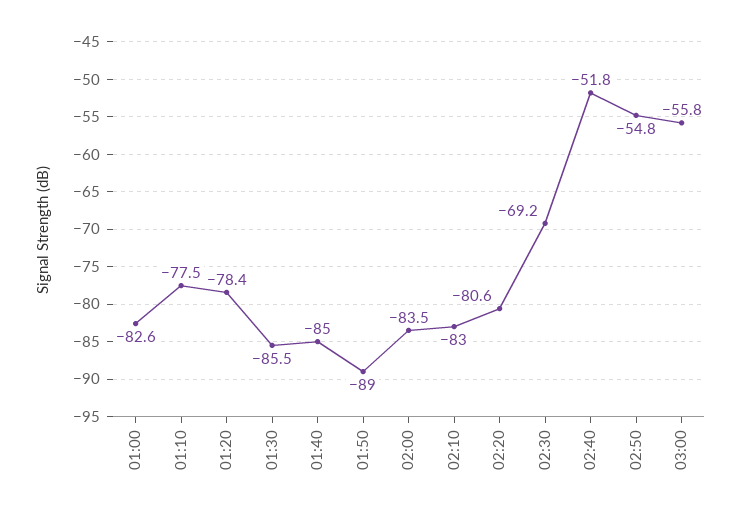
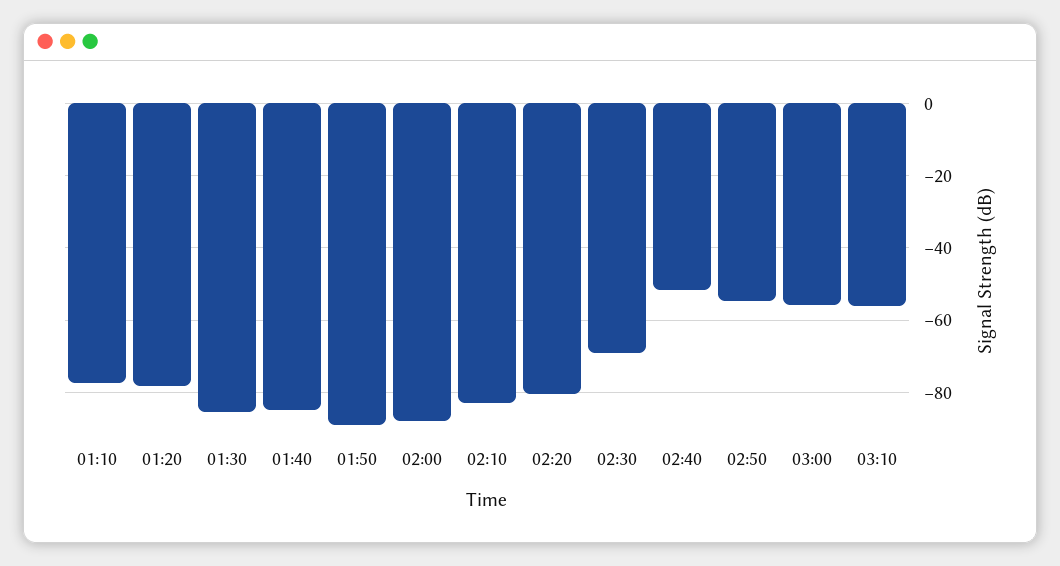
01:00: -82.6 -> none
02:00: -83.5 -> -88
03:10: none -> -56

